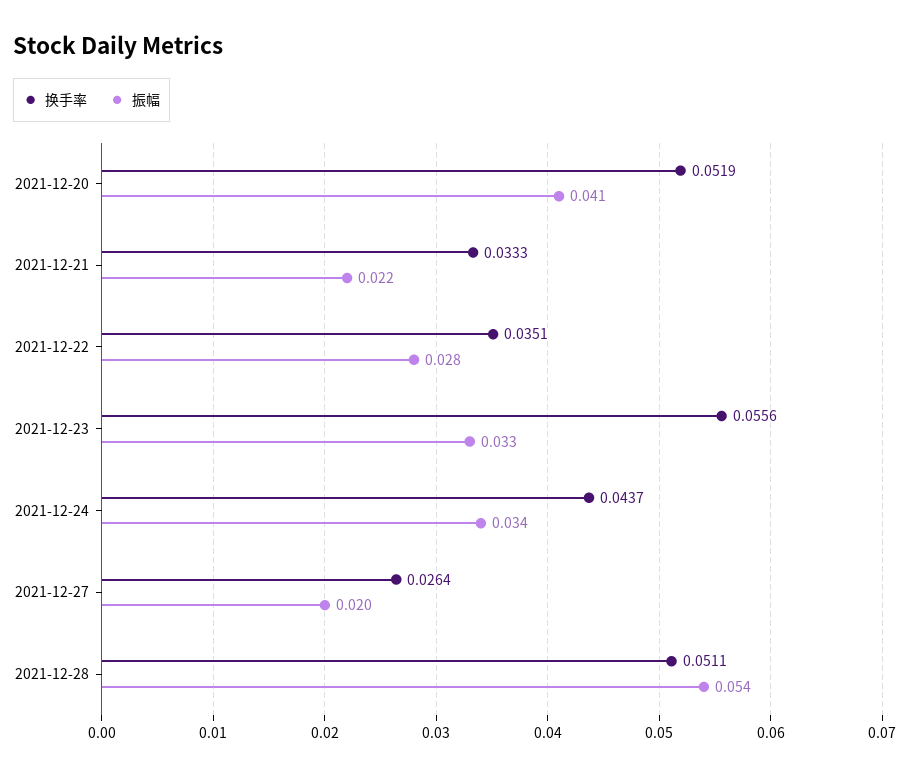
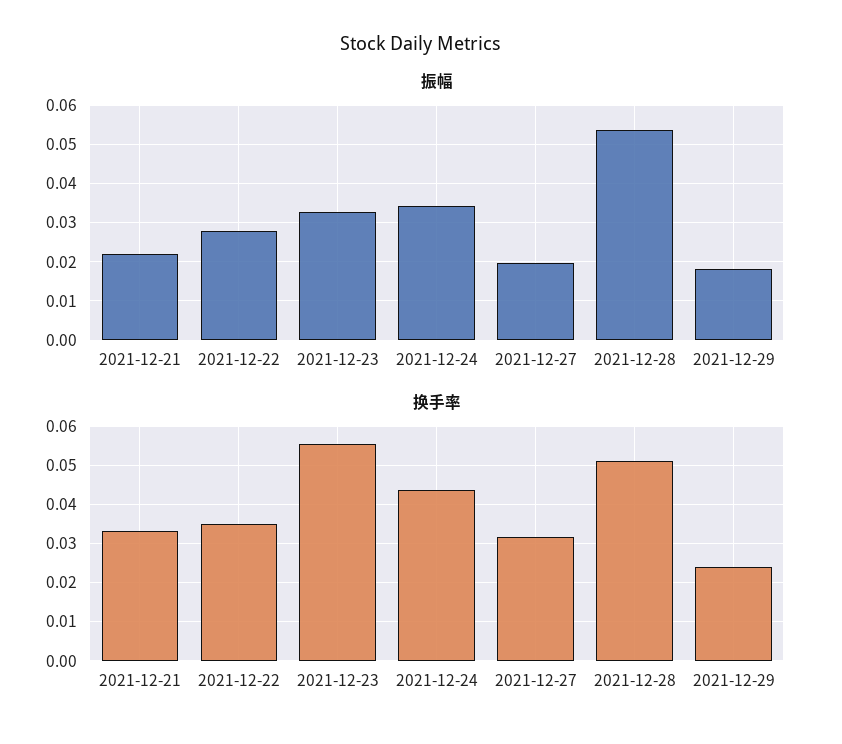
换手率, 2021-12-20: 0.0519 -> none
振幅, 2021-12-20: 0.041 -> none
换手率, 2021-12-27: 0.0264 -> 0.032
振幅, 2021-12-29: none -> 0.018
换手率, 2021-12-29: none -> 0.024

